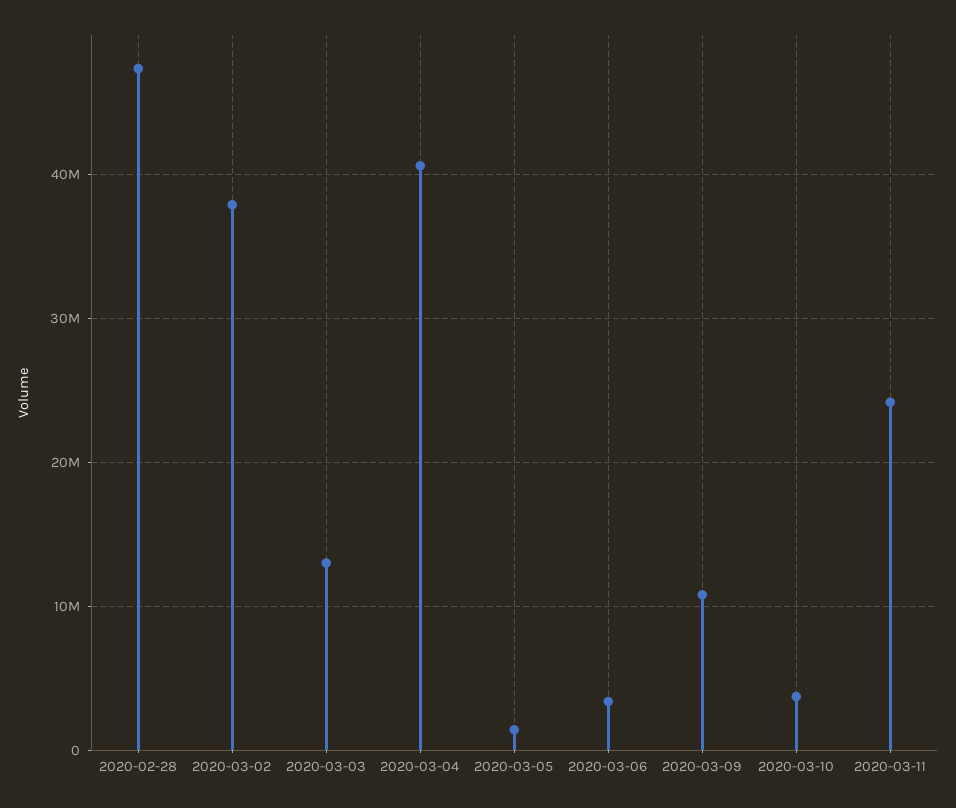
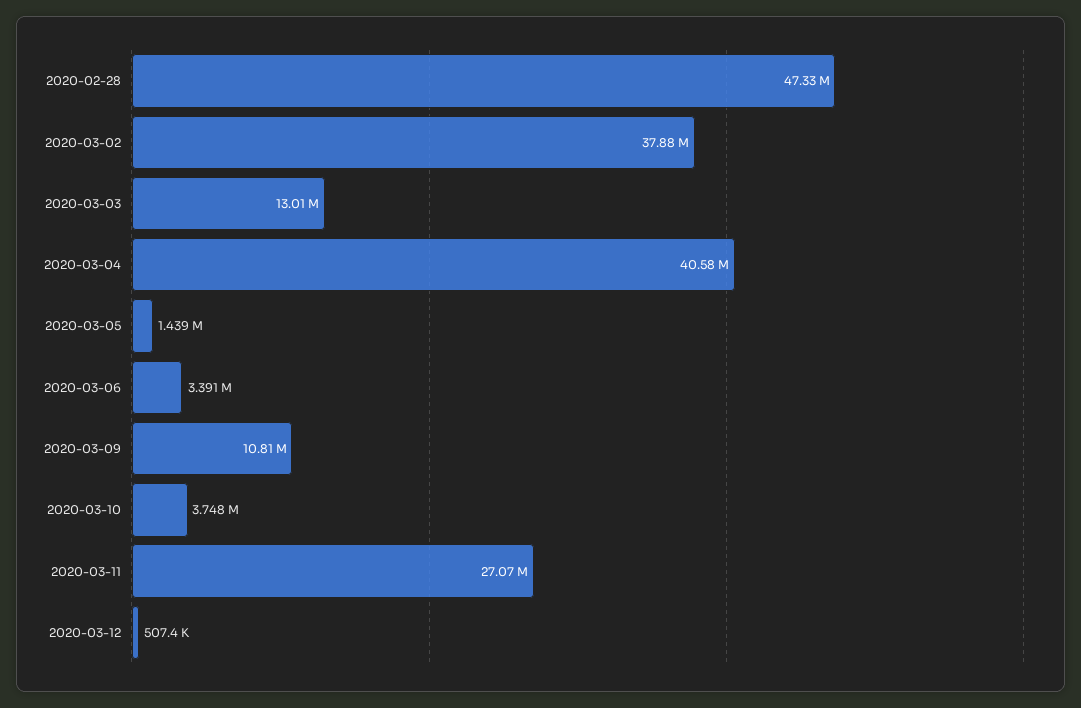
2020-03-11: 24000000 -> 27070000
2020-03-12: none -> 507400

